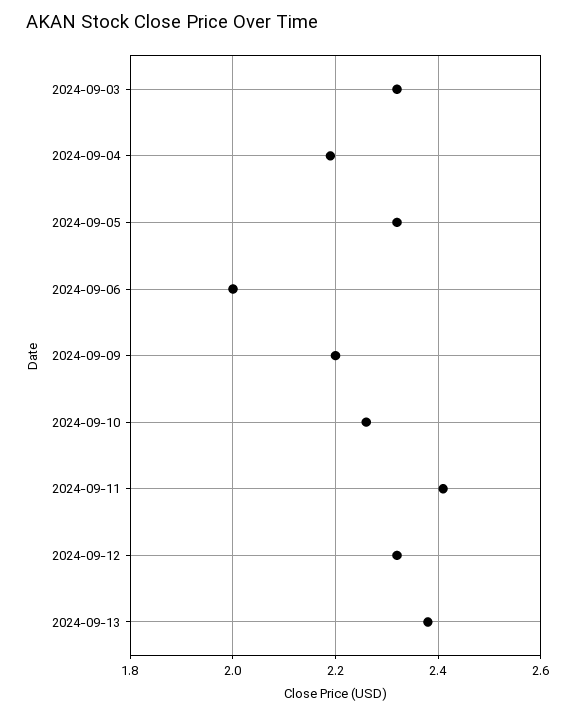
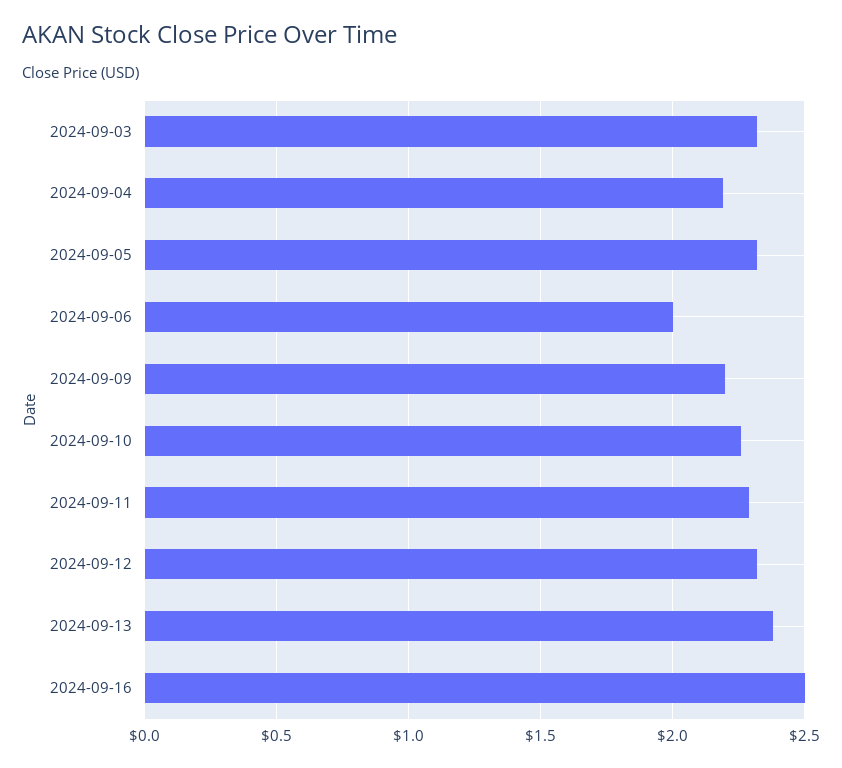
2024-09-11: 2.4 -> 2.3
2024-09-16: none -> 2.5

